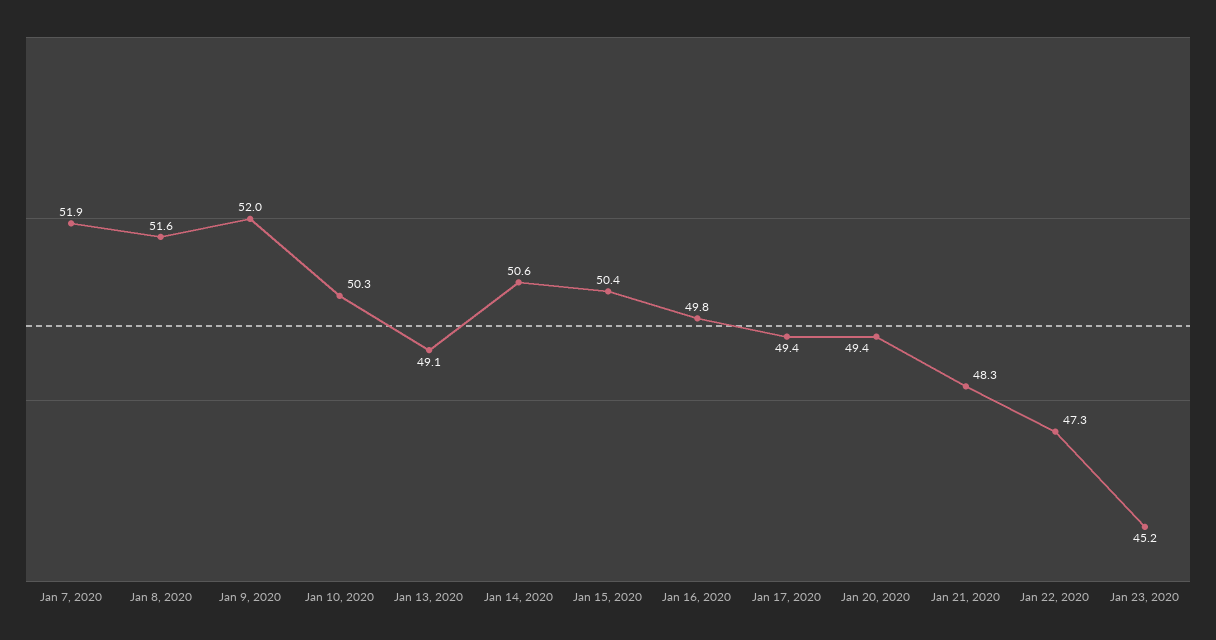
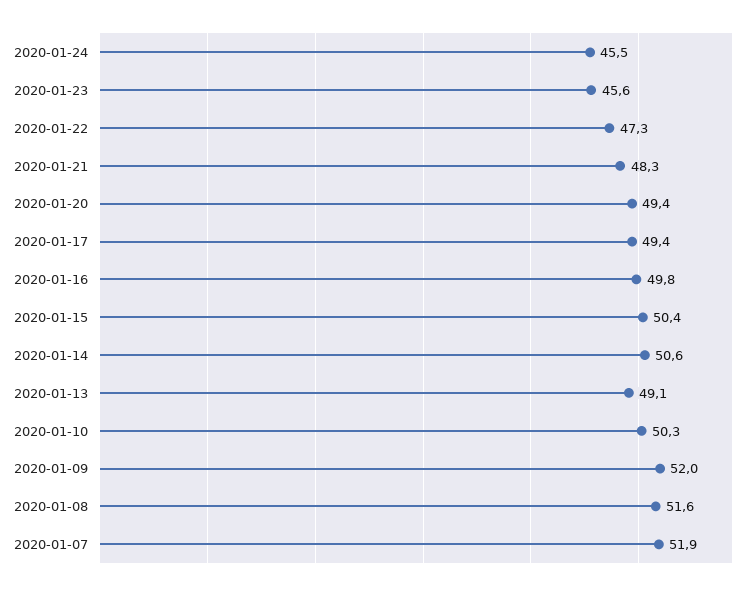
Jan 23, 2020: 45.2 -> 45.6
2020-01-24: none -> 45.5

